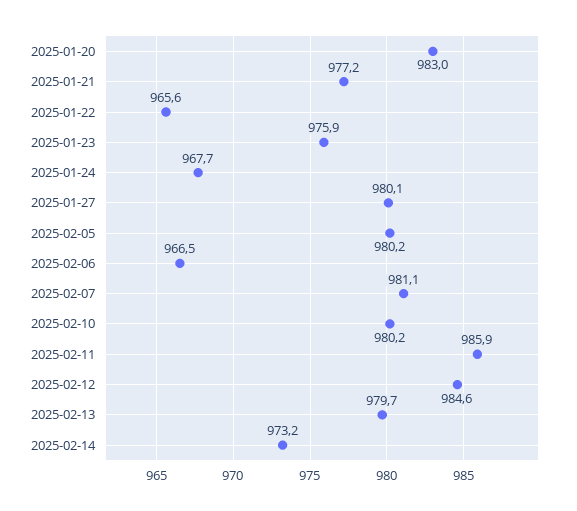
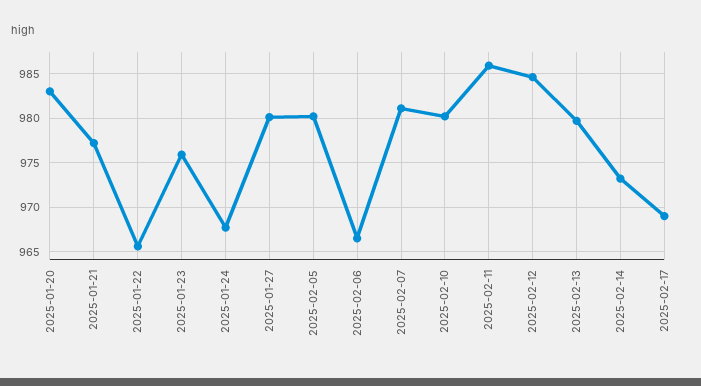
2025-02-17: none -> 969

